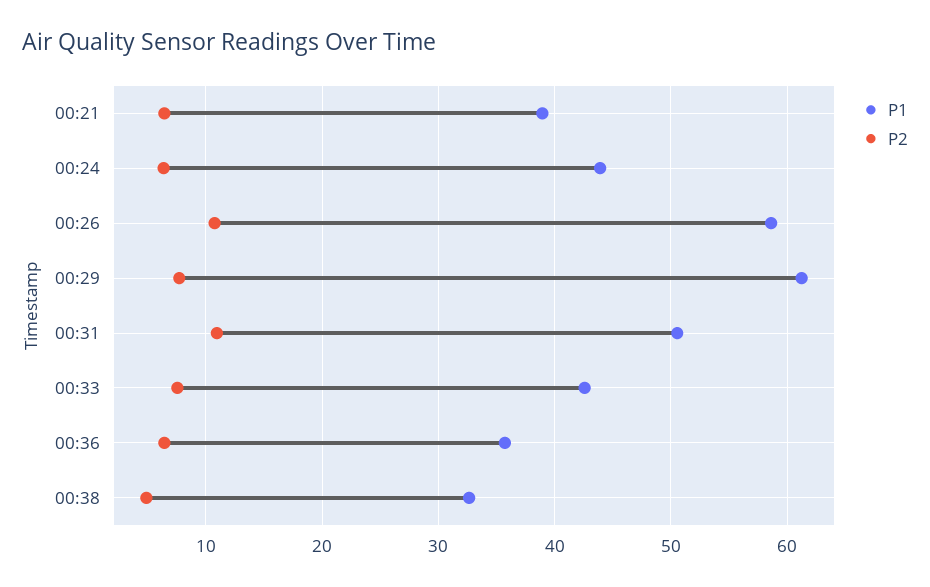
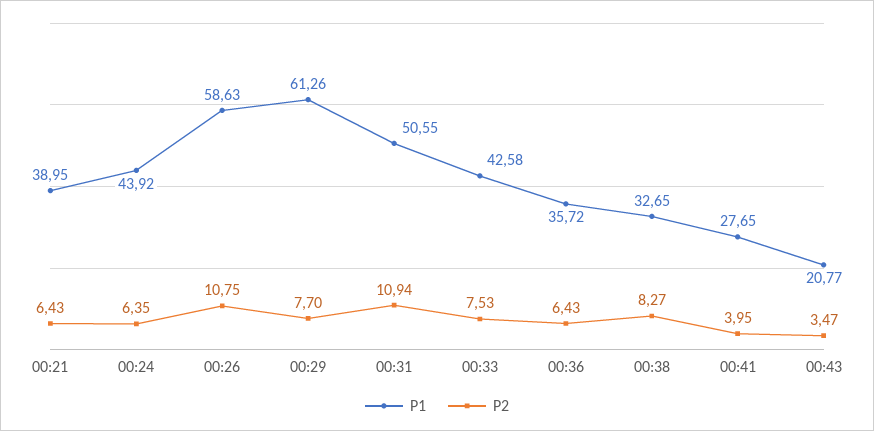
P2, 00:38: 5 -> 8.27
P1, 00:41: none -> 27.65
P2, 00:41: none -> 3.95
P1, 00:43: none -> 20.77
P2, 00:43: none -> 3.47

